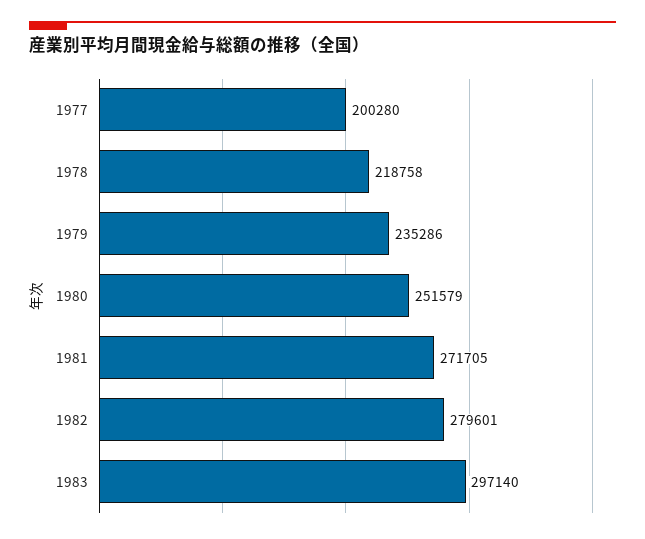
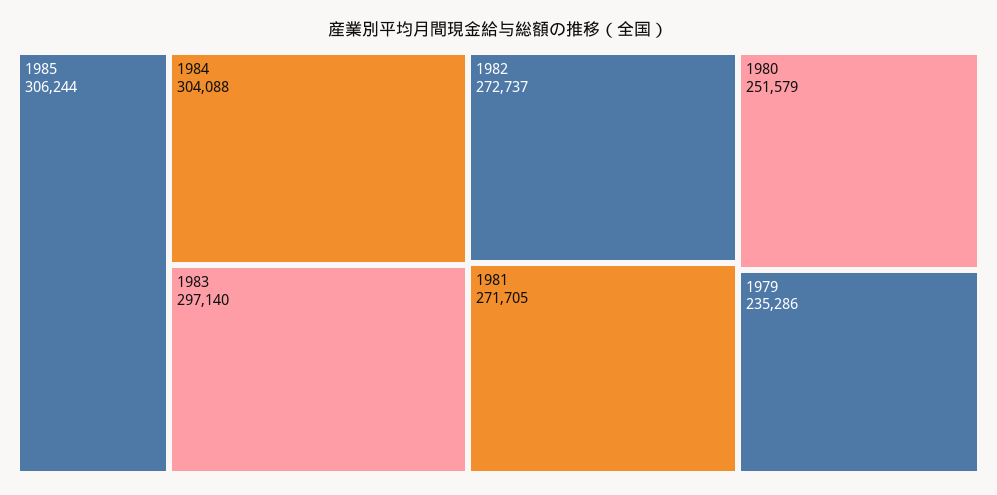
1977: 200280 -> none
1978: 218758 -> none
1982: 279601 -> 272737
1985: none -> 306244
1984: none -> 304088

